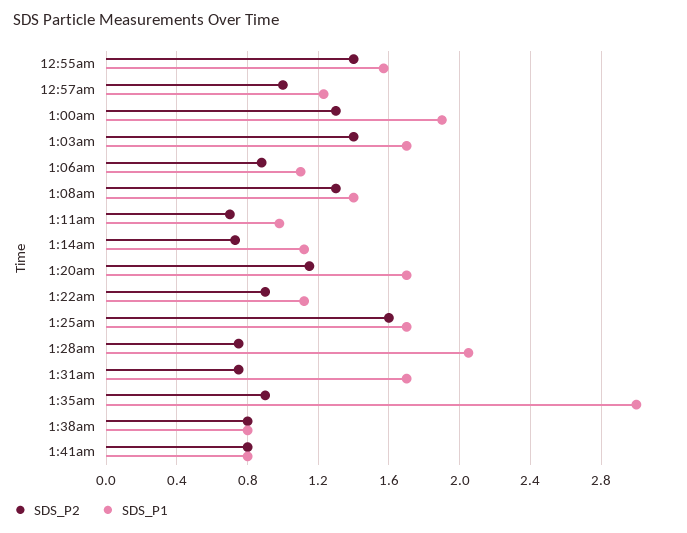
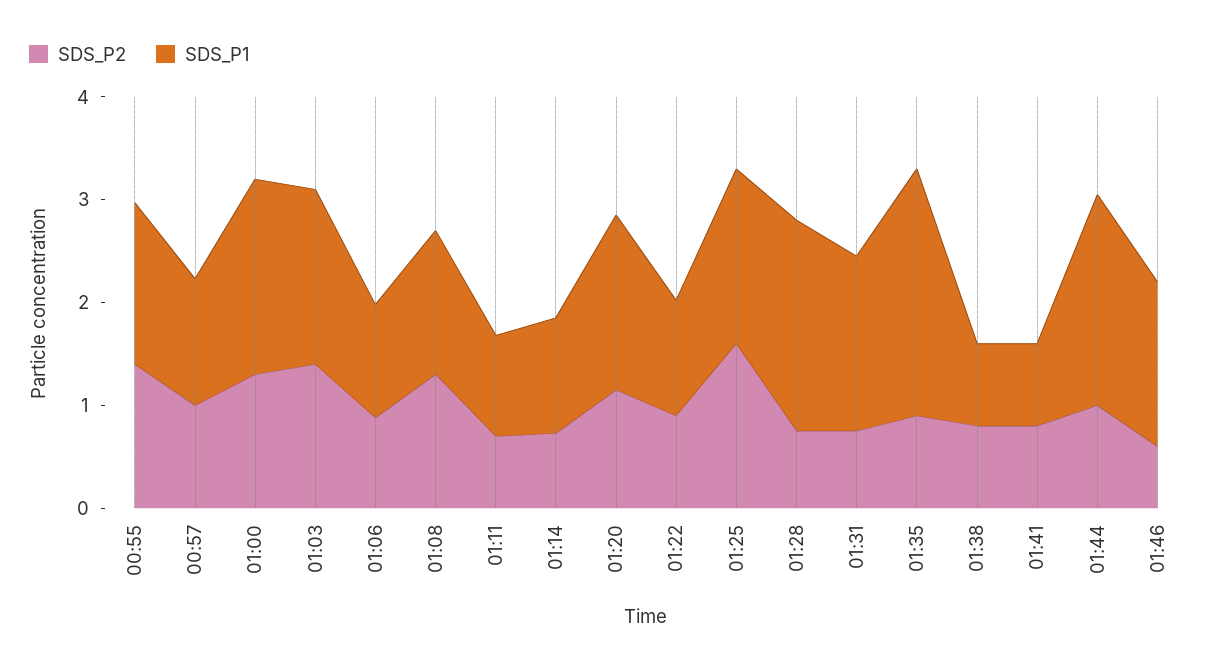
SDS_P1, 1:35am: 3 -> 2.4
SDS_P2, 01:44: none -> 1
SDS_P1, 01:44: none -> 2
SDS_P2, 01:46: none -> 0.6
SDS_P1, 01:46: none -> 1.6

